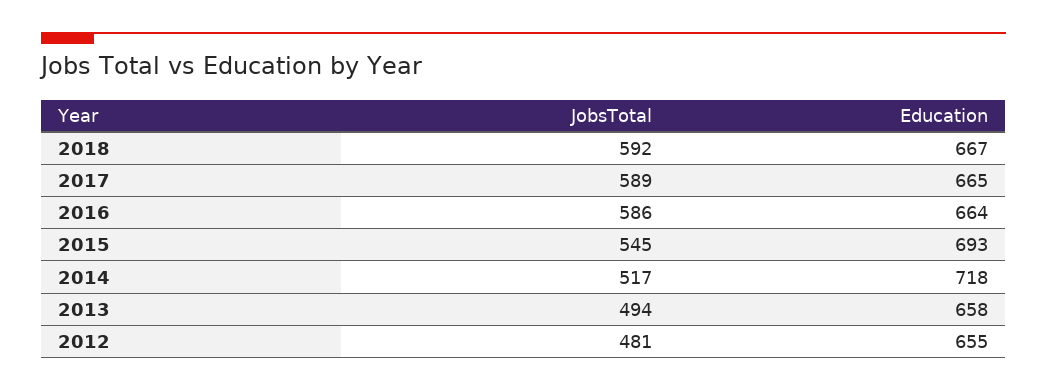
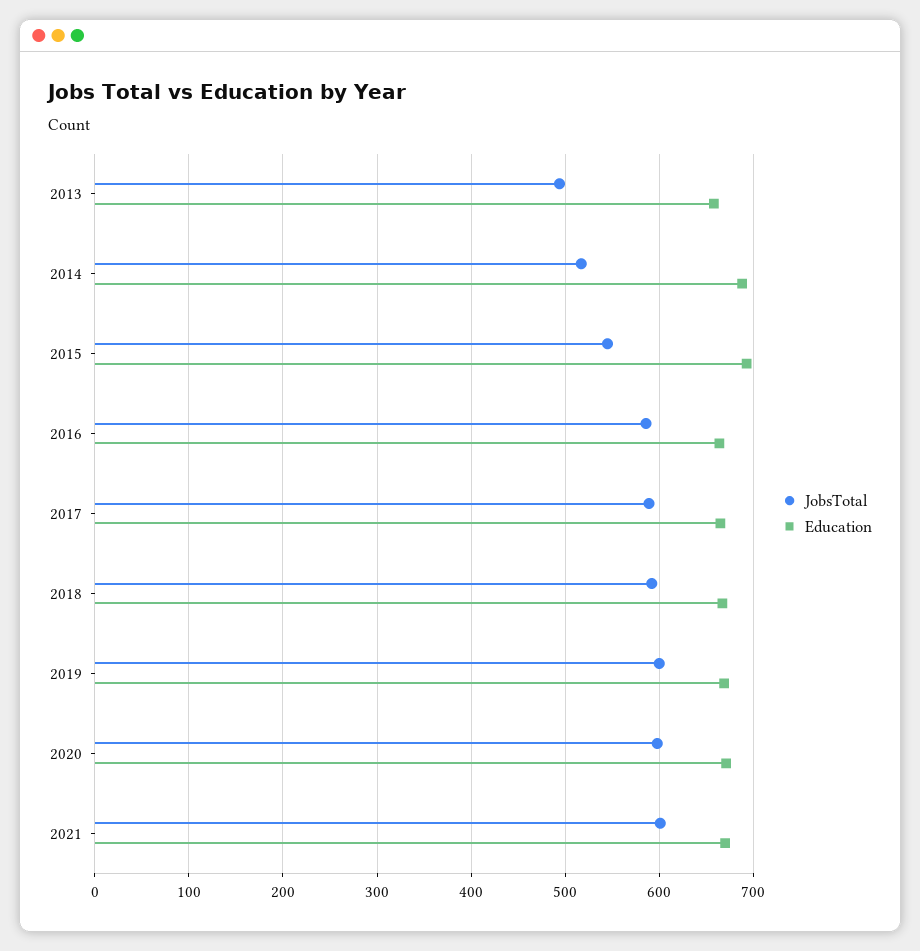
Education, 2014: 718 -> 690
JobsTotal, 2012: 481 -> none
Education, 2012: 655 -> none
JobsTotal, 2019: none -> 600
Education, 2019: none -> 670
JobsTotal, 2020: none -> 600
Education, 2020: none -> 670
JobsTotal, 2021: none -> 600
Education, 2021: none -> 670

